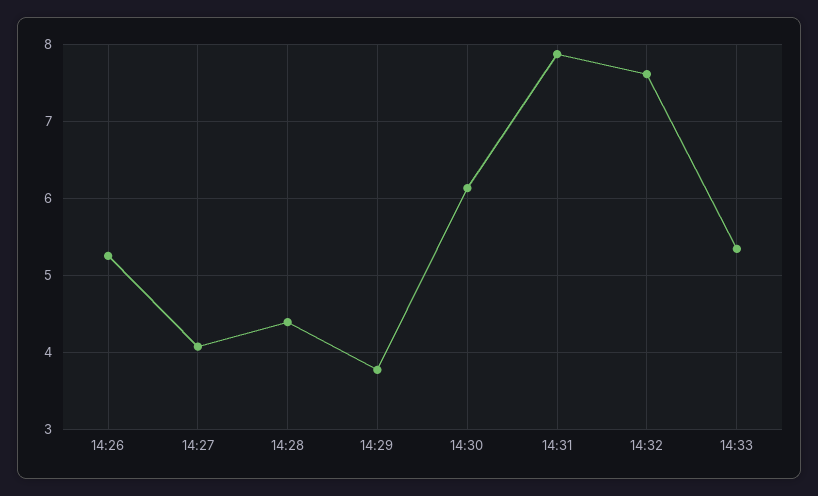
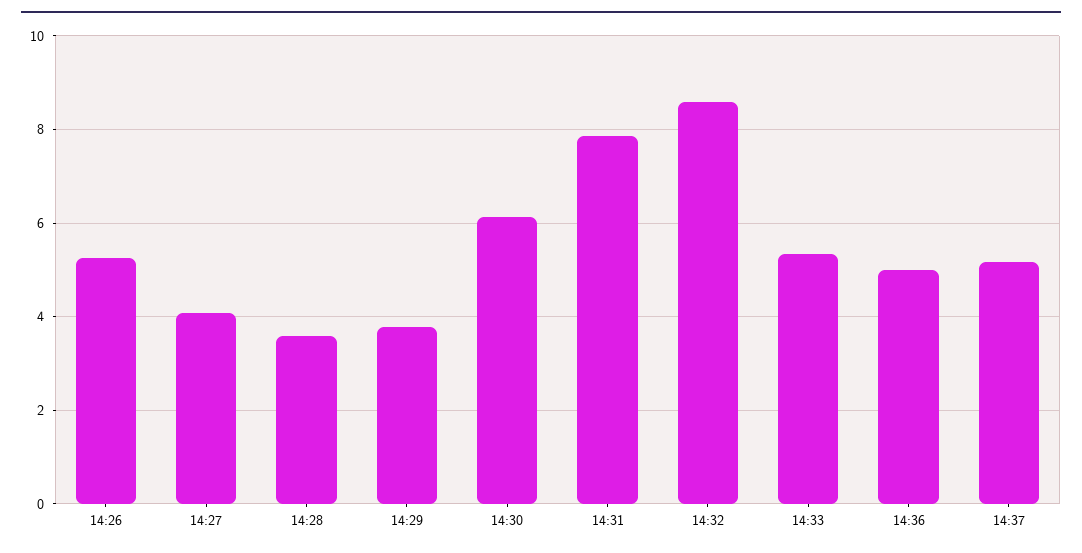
14:28: 4.4 -> 3.6
14:32: 7.6 -> 8.6
14:36: none -> 5
14:37: none -> 5.2

